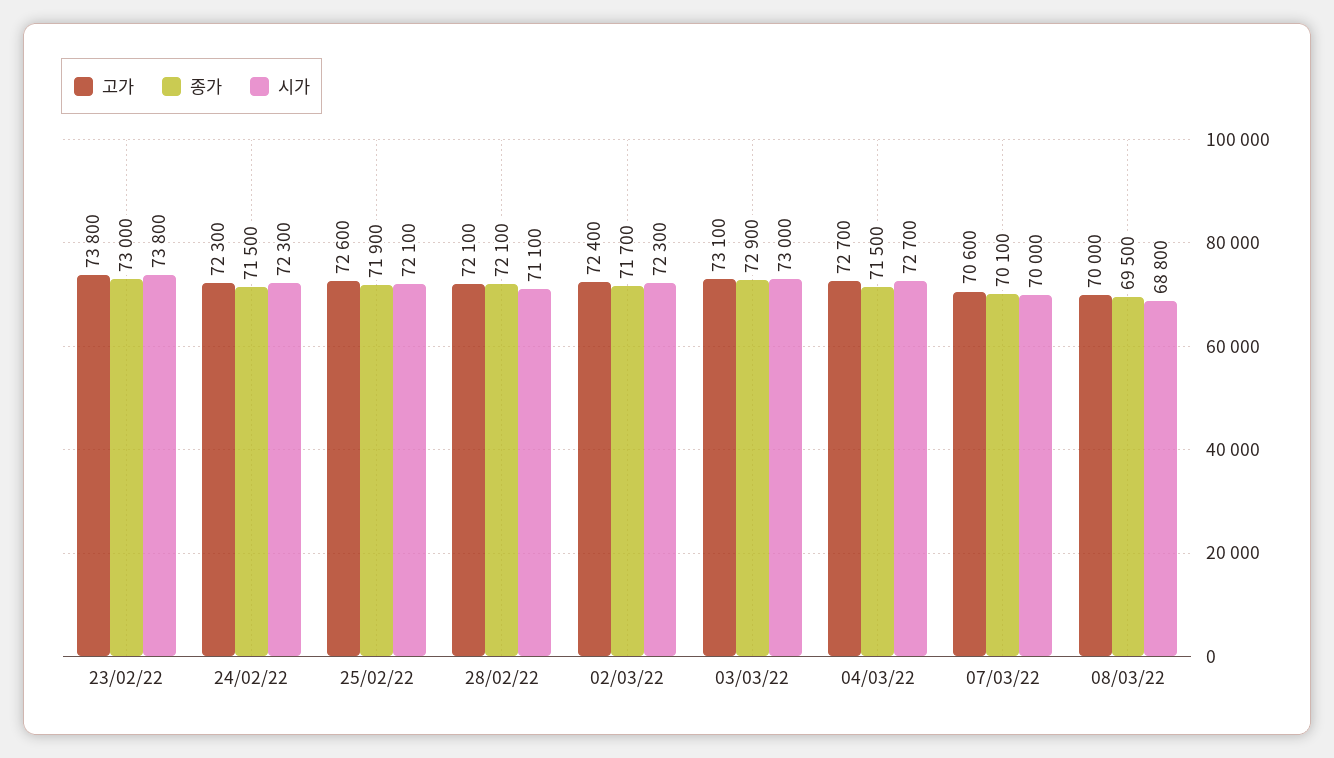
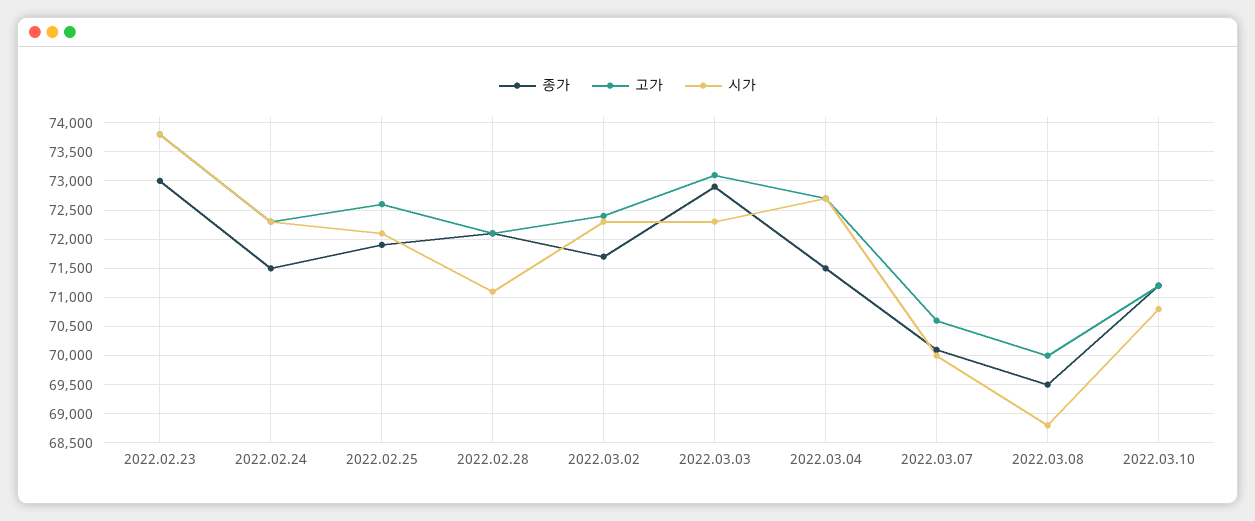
시가, 03/03/22: 73000 -> 72250
종가, 2022.03.10: none -> 71250
고가, 2022.03.10: none -> 71250
시가, 2022.03.10: none -> 70750

